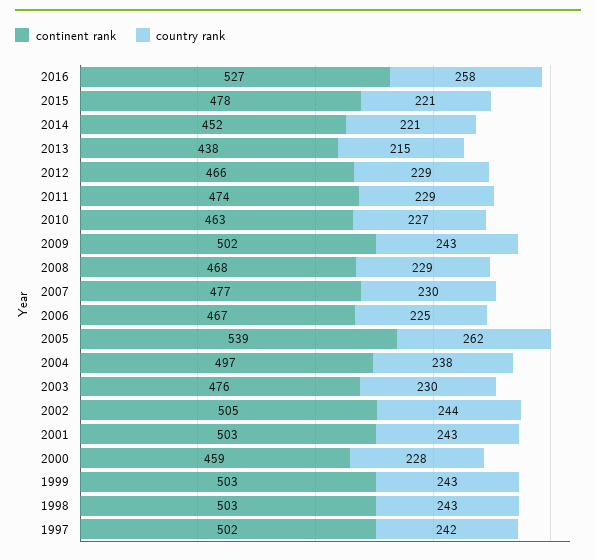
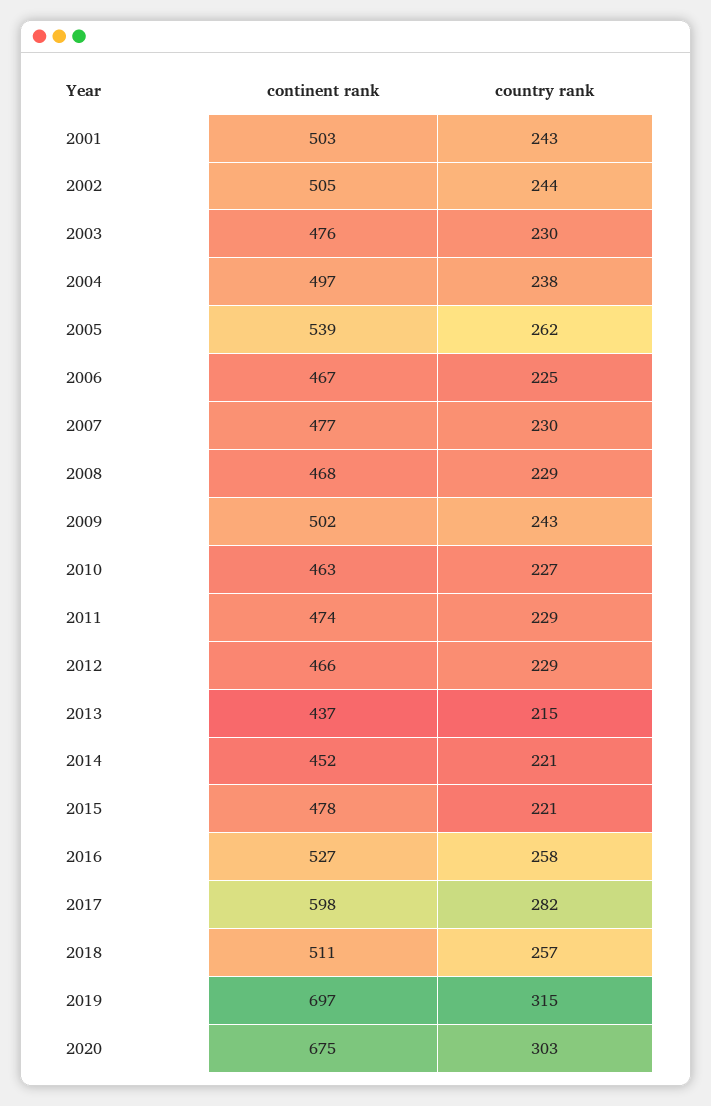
continent rank, 2013: 438 -> 437
continent rank, 2000: 459 -> none
country rank, 2000: 228 -> none
continent rank, 1999: 503 -> none
country rank, 1999: 243 -> none
continent rank, 1998: 503 -> none
country rank, 1998: 243 -> none
continent rank, 1997: 502 -> none
country rank, 1997: 242 -> none
continent rank, 2017: none -> 598
country rank, 2017: none -> 282
continent rank, 2018: none -> 511
country rank, 2018: none -> 257
continent rank, 2019: none -> 697
country rank, 2019: none -> 315
continent rank, 2020: none -> 675
country rank, 2020: none -> 303

